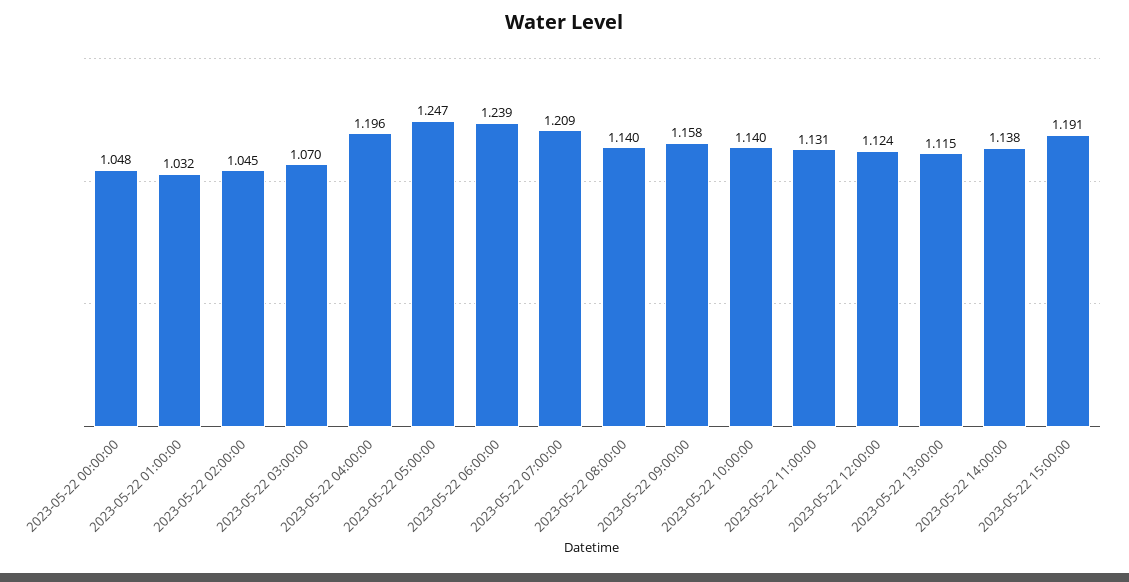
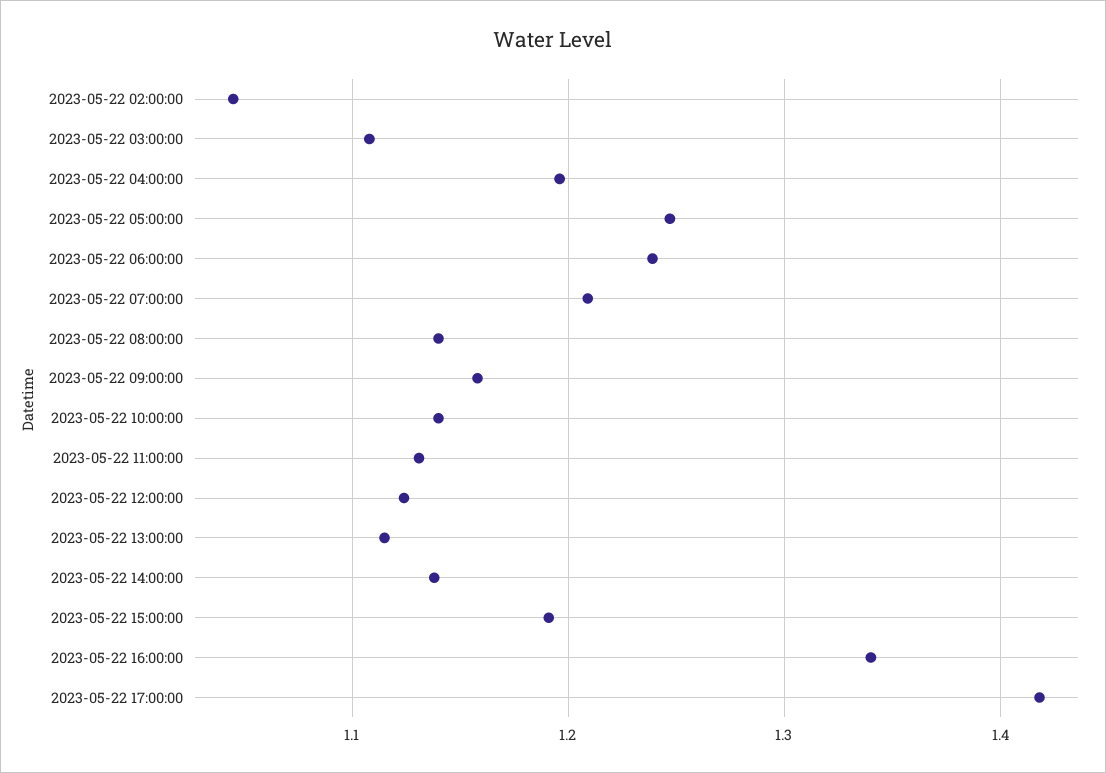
2023-05-22 00:00:00: 1.048 -> none
2023-05-22 01:00:00: 1.032 -> none
2023-05-22 03:00:00: 1.07 -> 1.11
2023-05-22 16:00:00: none -> 1.34
2023-05-22 17:00:00: none -> 1.42

